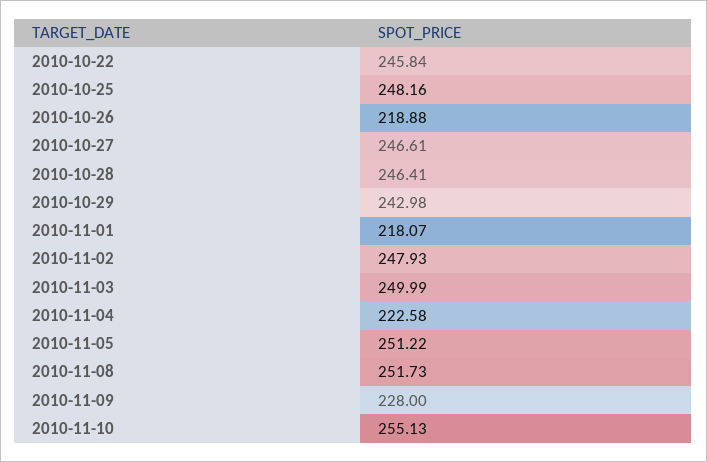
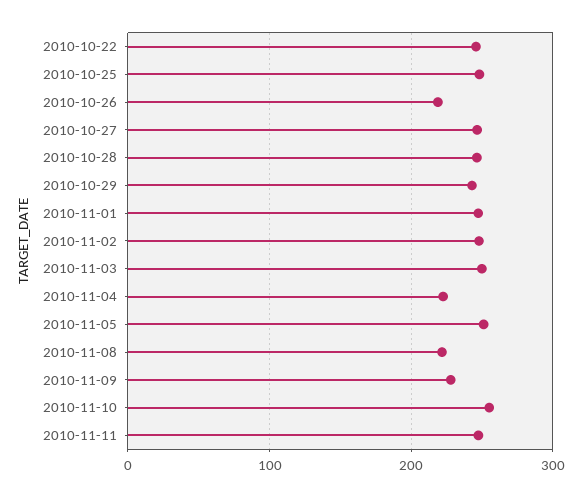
2010-11-01: 218.07 -> 250
2010-11-08: 251.73 -> 220
2010-11-11: none -> 250

